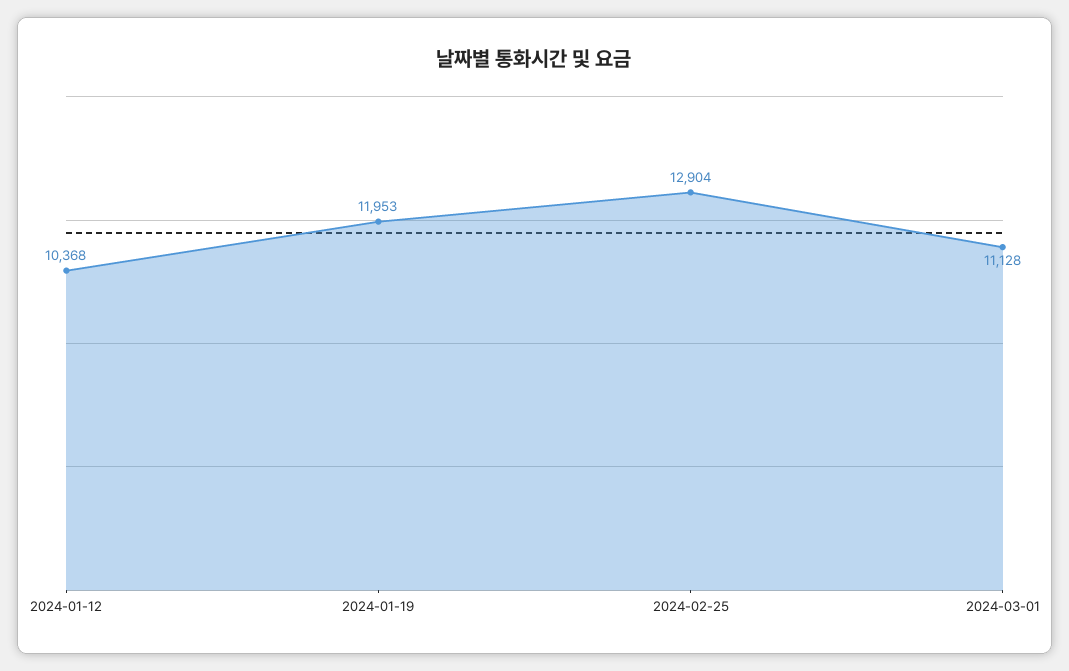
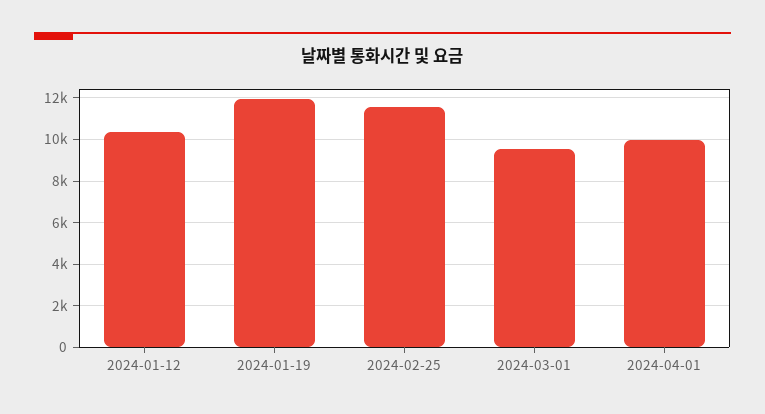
2024-02-25: 12904 -> 11500
2024-03-01: 11128 -> 9500
2024-04-01: none -> 10000

